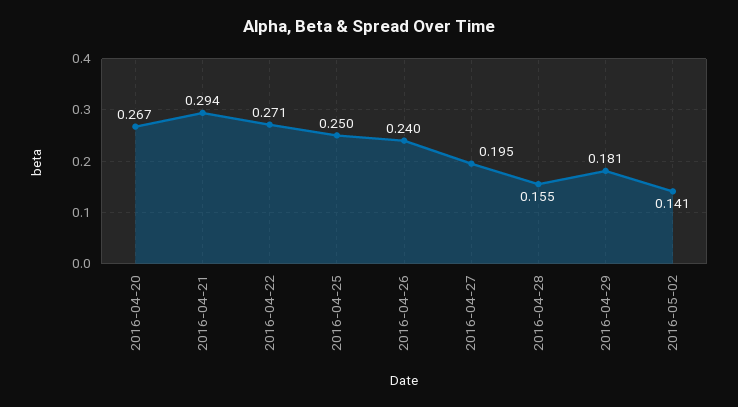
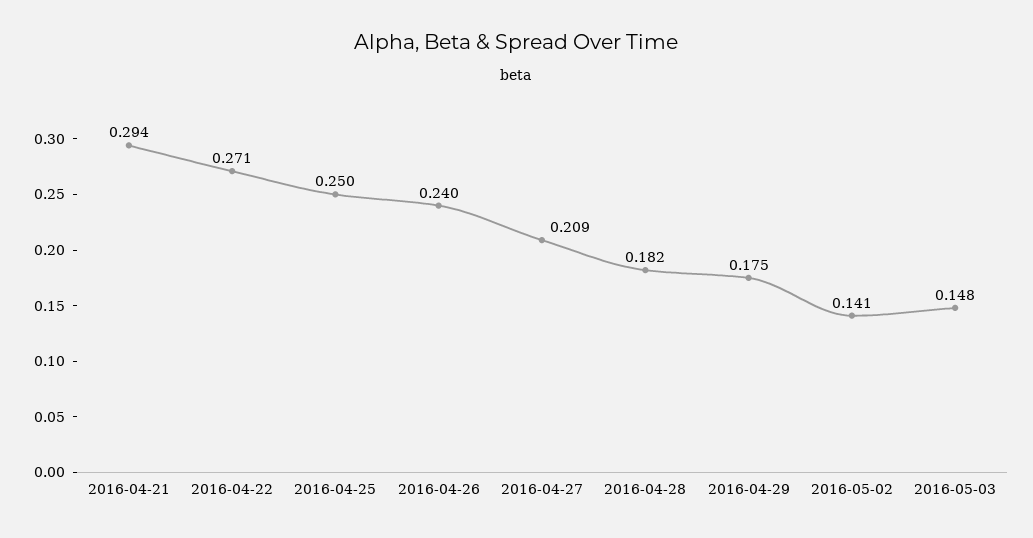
2016-04-20: 0.267 -> none
2016-04-27: 0.195 -> 0.209
2016-04-28: 0.155 -> 0.182
2016-04-29: 0.181 -> 0.175
2016-05-03: none -> 0.148

